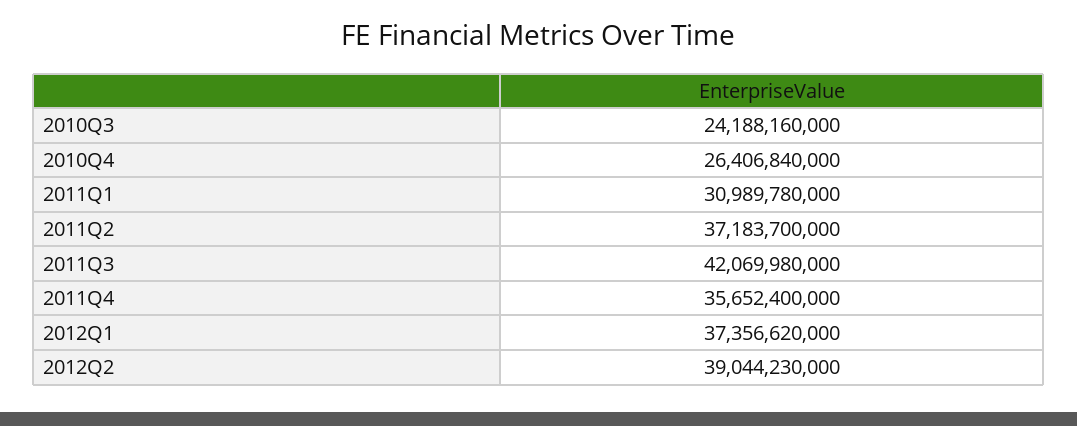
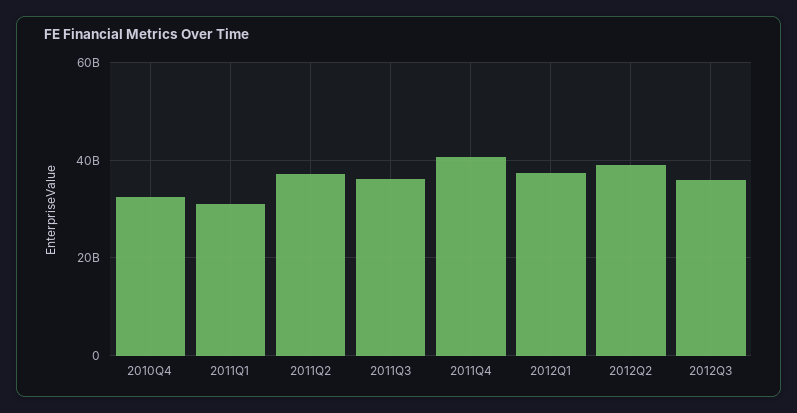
2010Q3: 24188160000 -> none
2010Q4: 26406840000 -> 32000000000
2011Q3: 42069980000 -> 36000000000
2011Q4: 35652400000 -> 40000000000
2012Q3: none -> 36000000000

